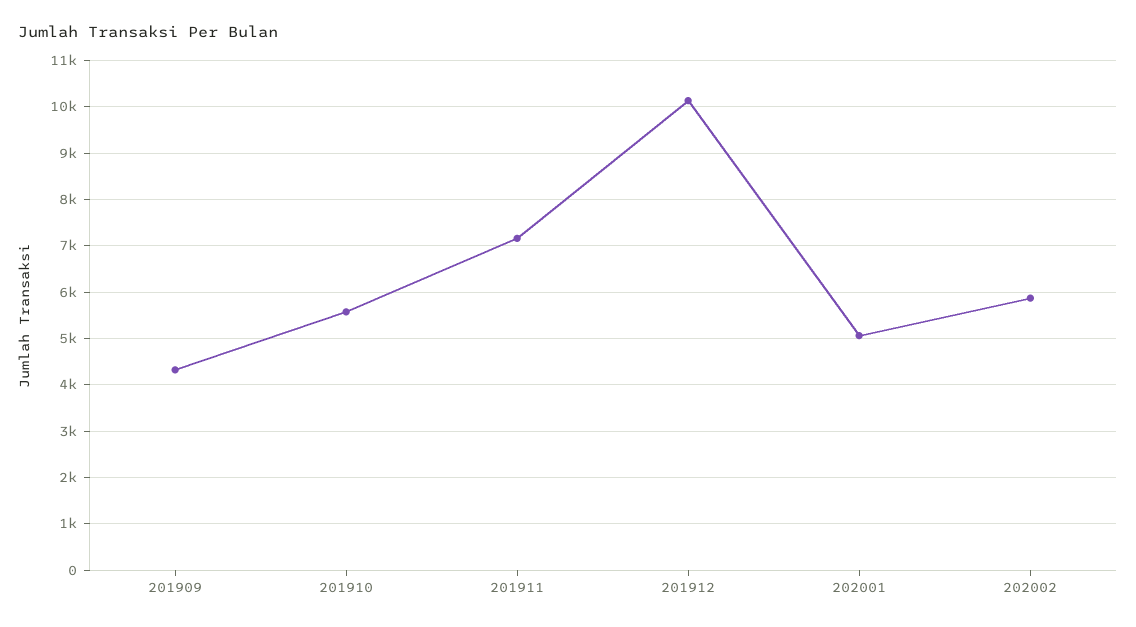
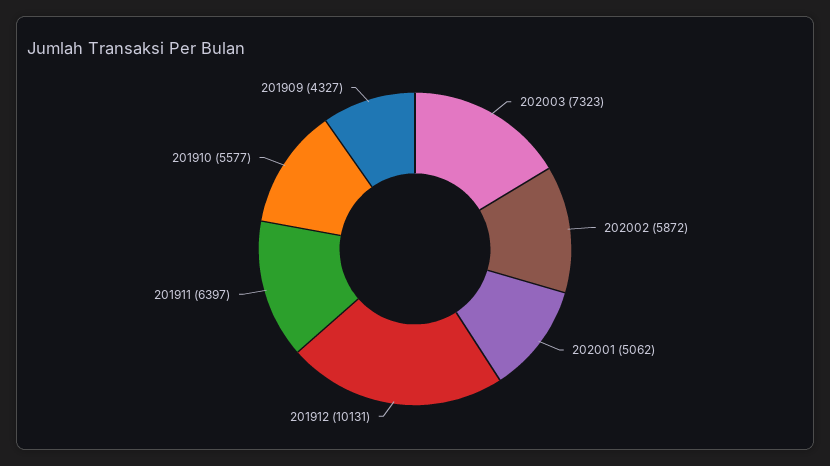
201911: 7200 -> 6397
202003: none -> 7323

